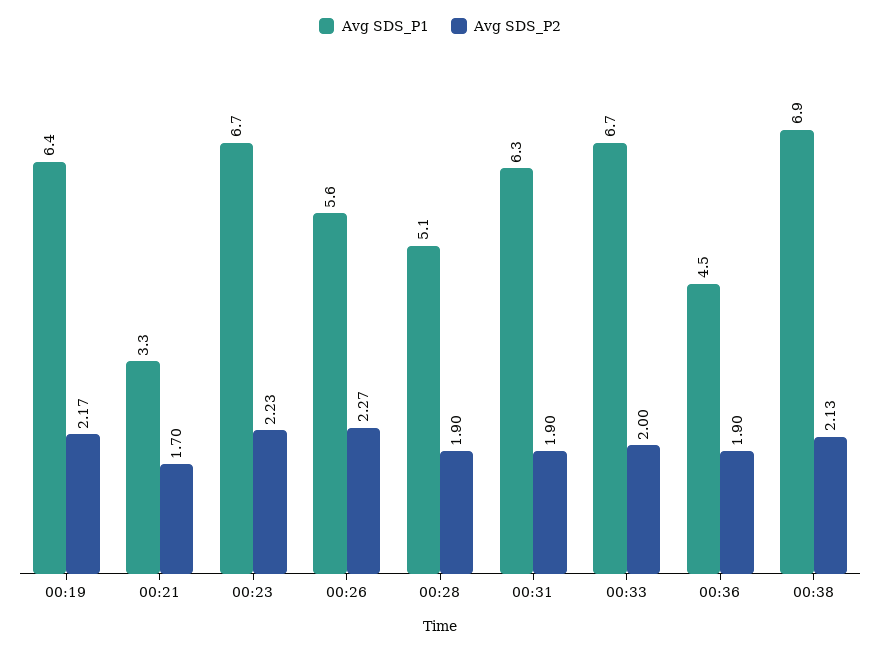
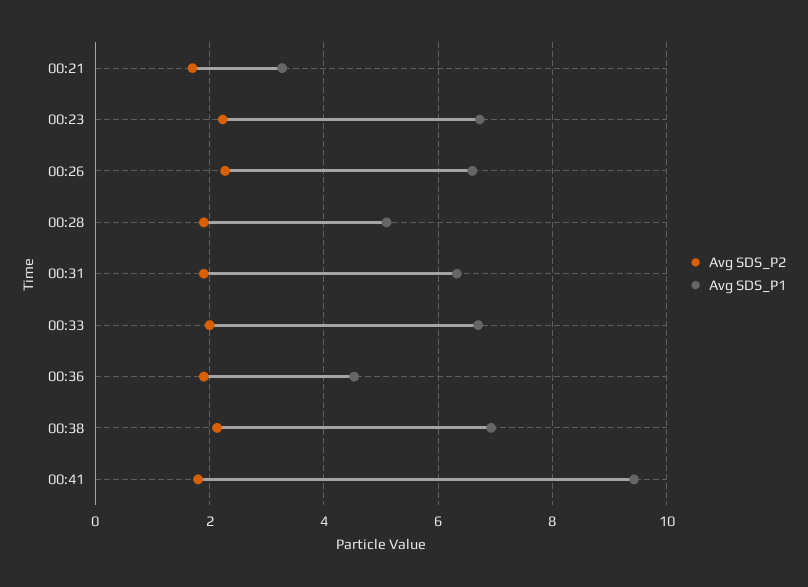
Avg SDS_P1, 00:19: 6.4 -> none
Avg SDS_P2, 00:19: 2.17 -> none
Avg SDS_P1, 00:26: 5.6 -> 6.6
Avg SDS_P2, 00:41: none -> 1.8
Avg SDS_P1, 00:41: none -> 9.4

